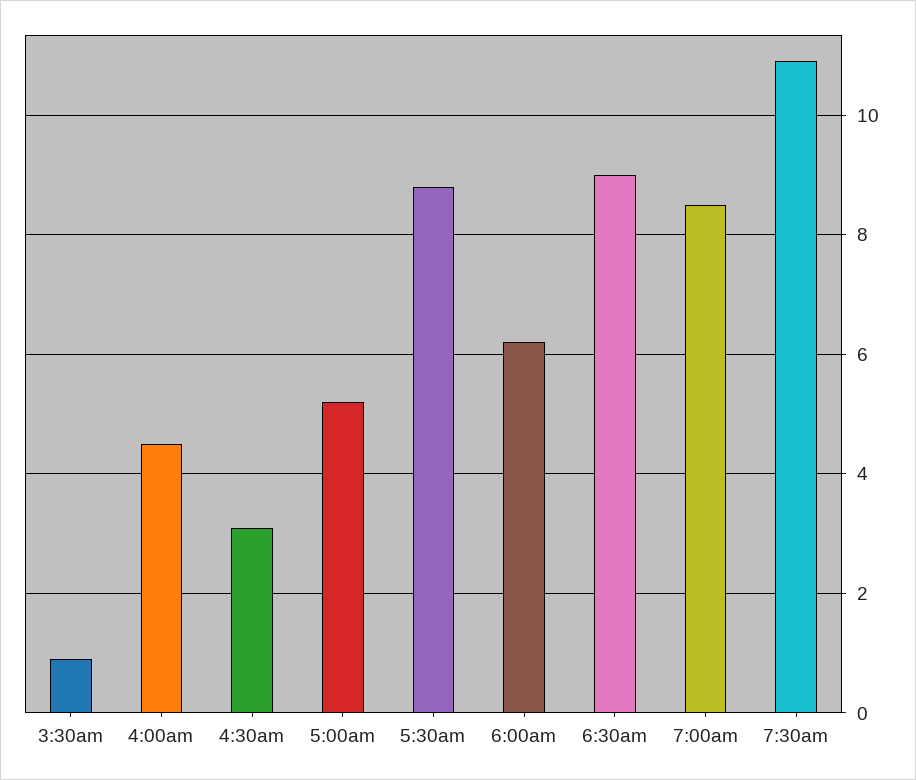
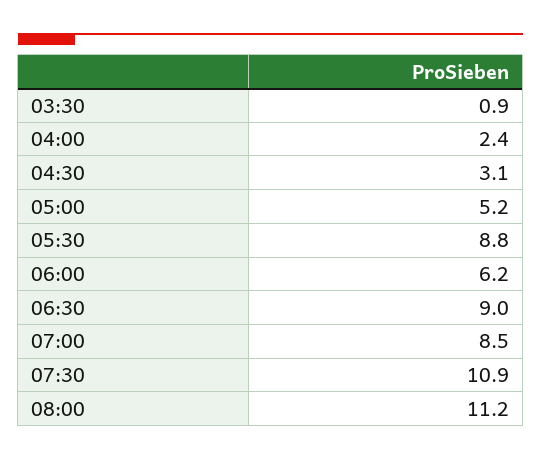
4:00am: 4.5 -> 2.4
08:00: none -> 11.2

